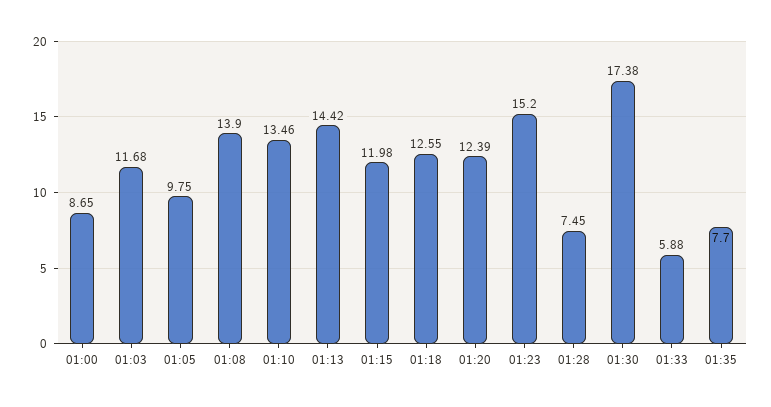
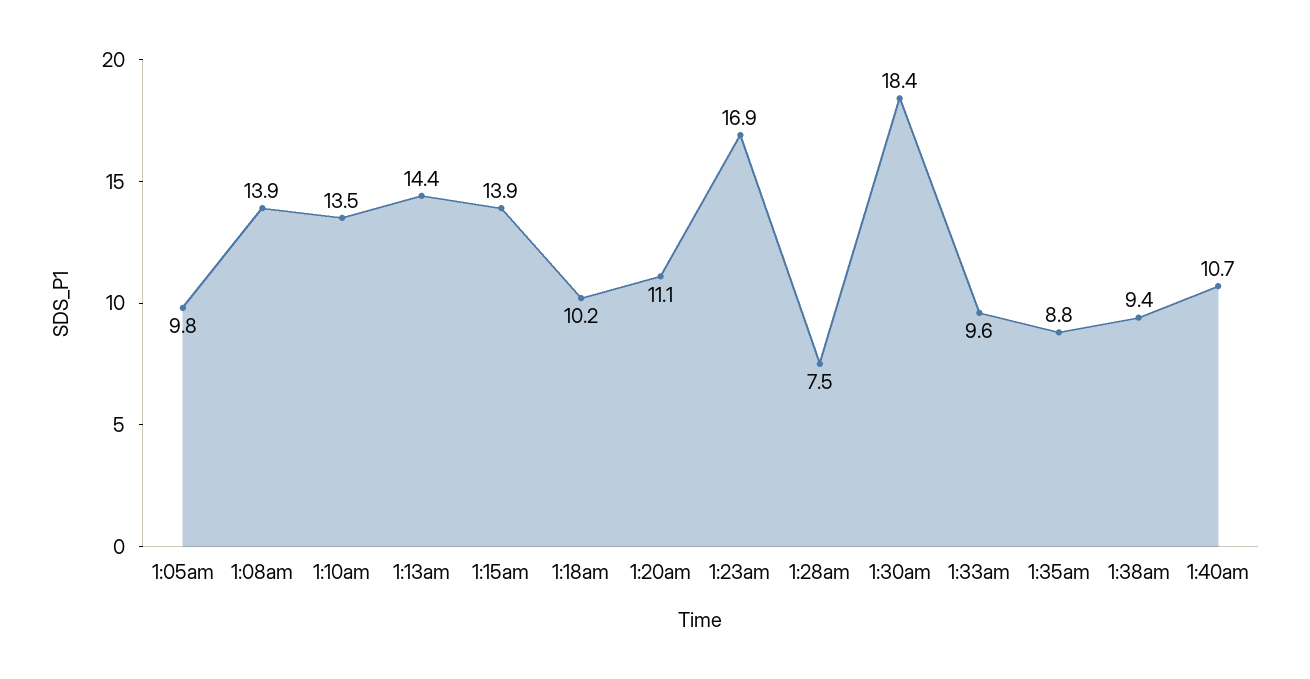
01:00: 8.65 -> none
01:03: 11.68 -> none
01:15: 11.98 -> 13.9
01:18: 12.55 -> 10.2
01:20: 12.39 -> 11.1
01:23: 15.2 -> 16.9
01:30: 17.38 -> 18.4
01:33: 5.88 -> 9.6
01:35: 7.7 -> 8.8
1:38am: none -> 9.4
1:40am: none -> 10.7

